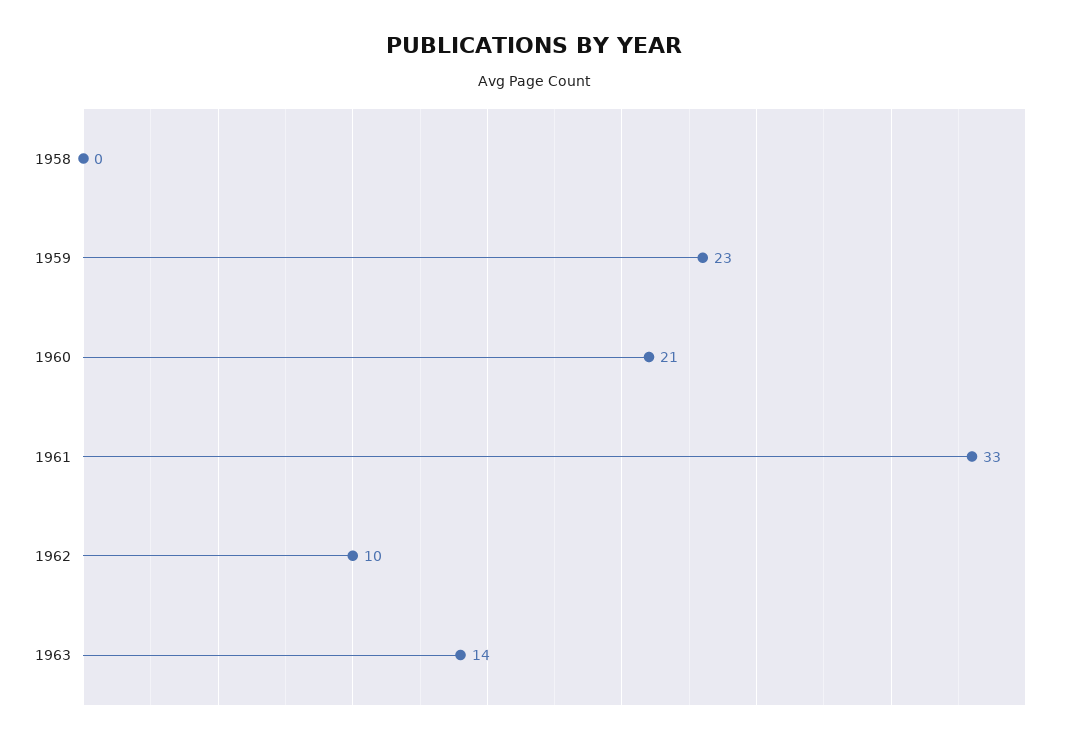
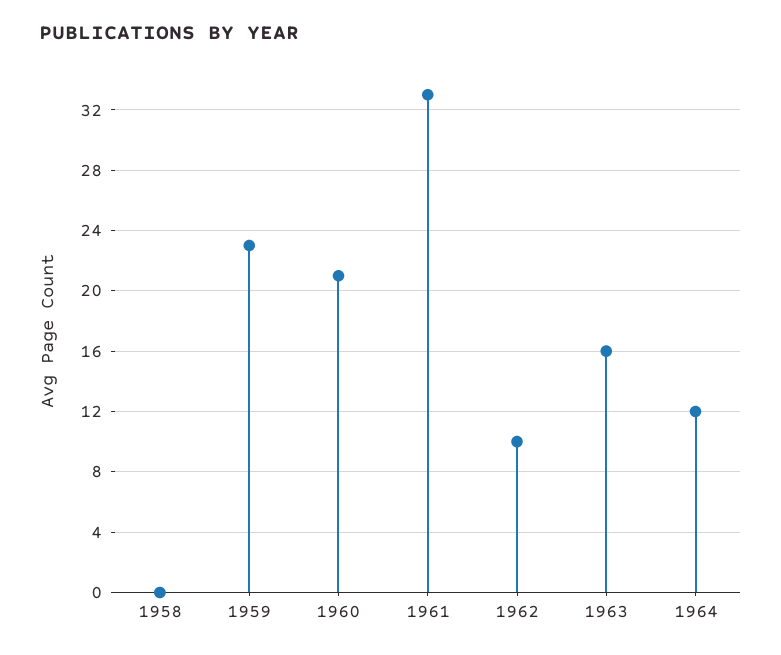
1963: 14 -> 16
1964: none -> 12

